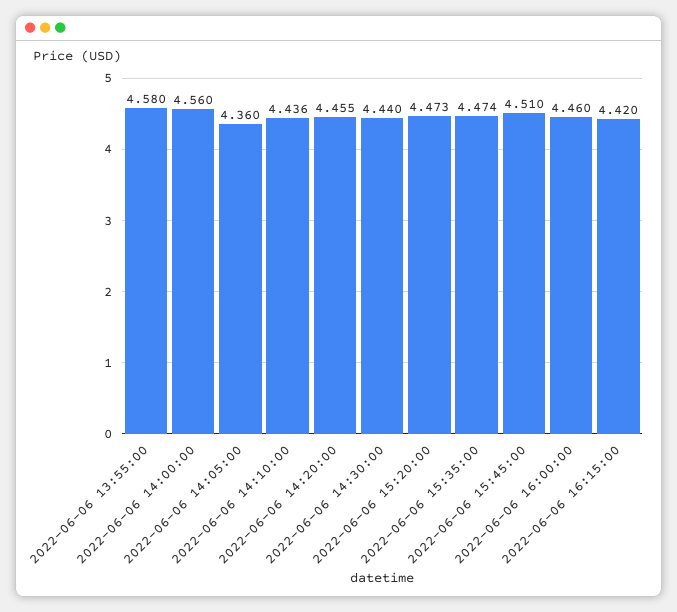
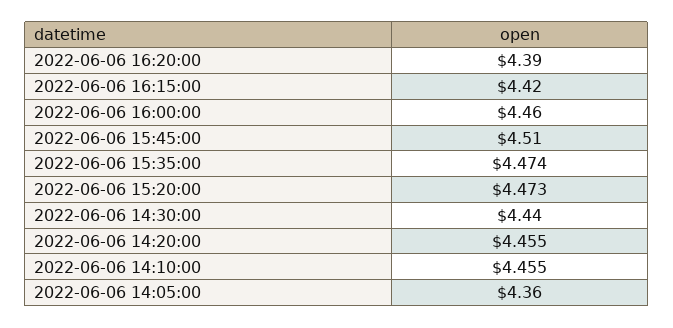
2022-06-06 13:55:00: 4.58 -> none
2022-06-06 14:00:00: 4.56 -> none
2022-06-06 14:10:00: 4.436 -> 4.455
2022-06-06 16:20:00: none -> 4.39

